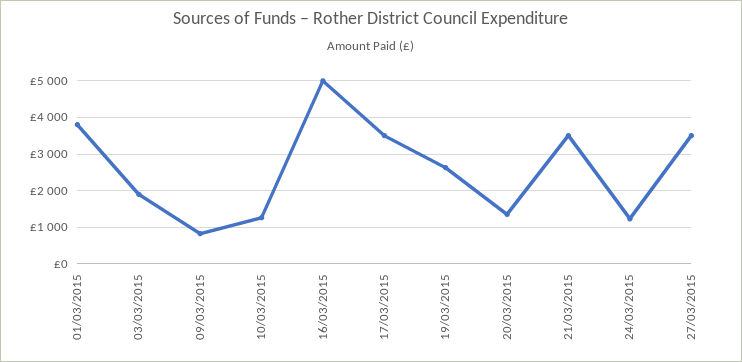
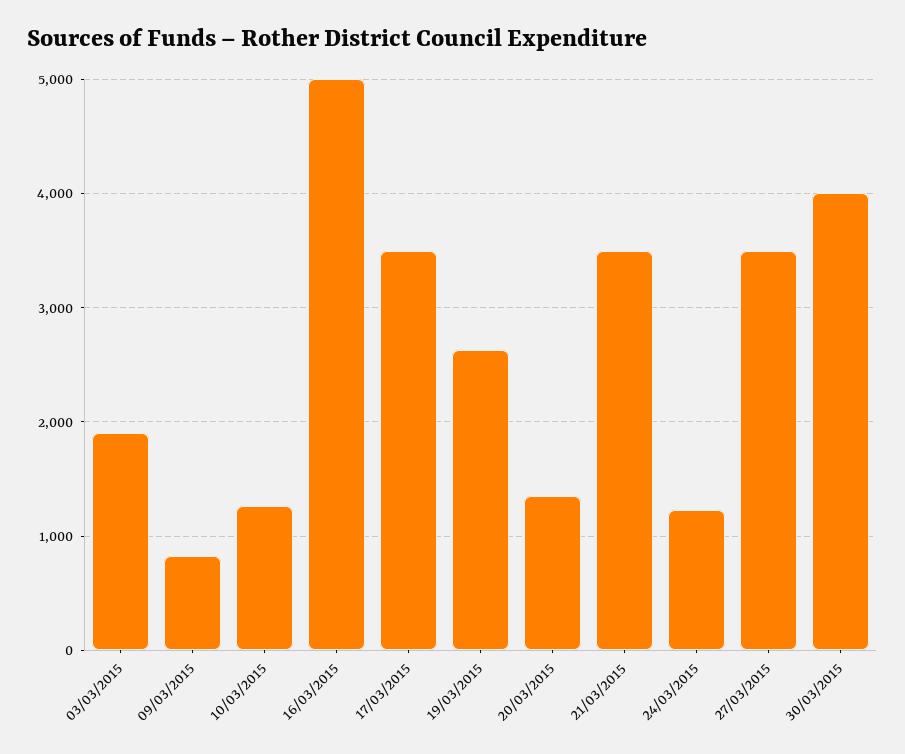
01/03/2015: 3800 -> none
30/03/2015: none -> 4000

